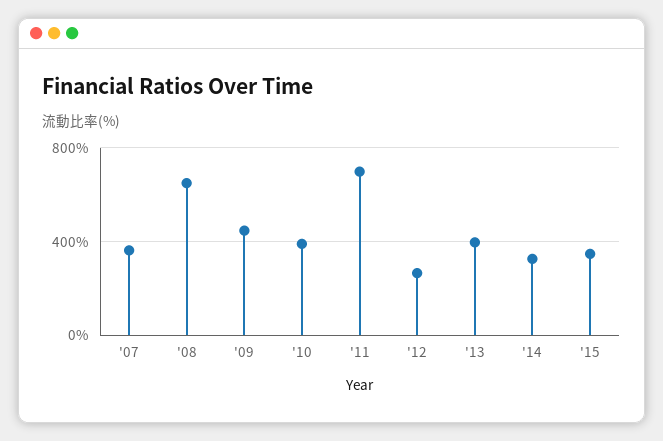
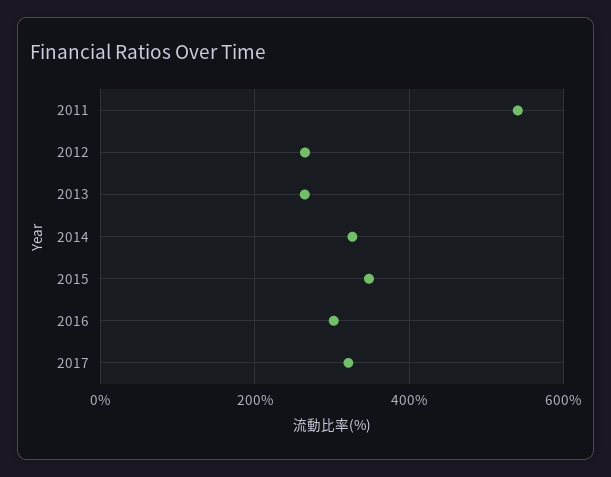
'07: 350 -> none
'08: 650 -> none
'09: 450 -> none
'10: 400 -> none
'11: 700 -> 540
'13: 400 -> 260
2016: none -> 300
2017: none -> 320

